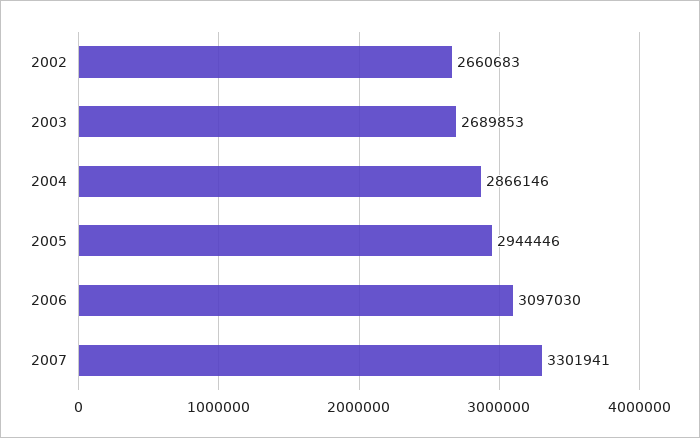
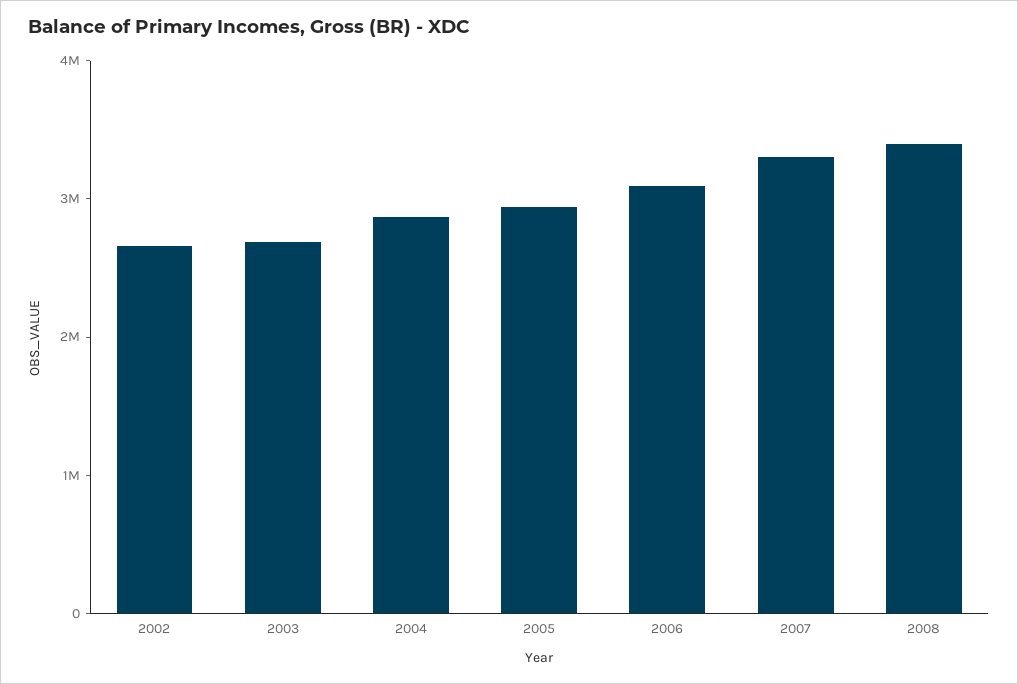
2008: none -> 3400000

